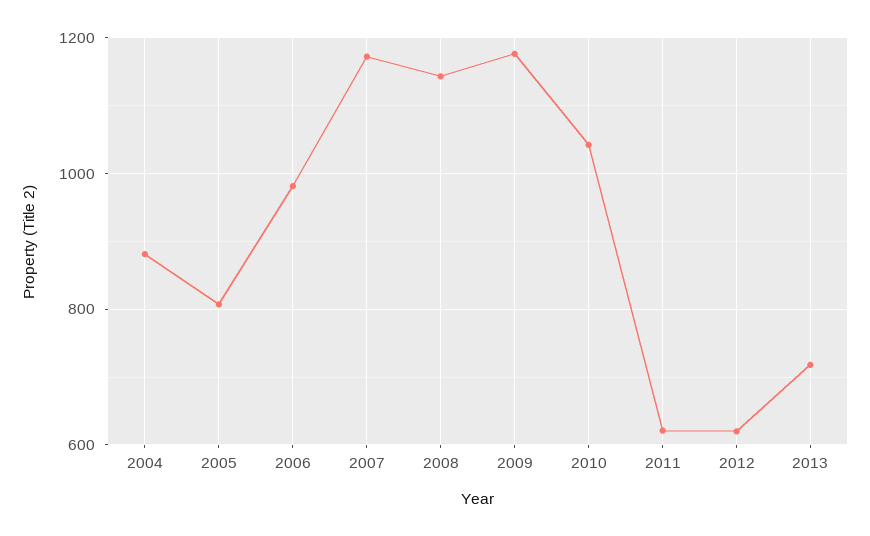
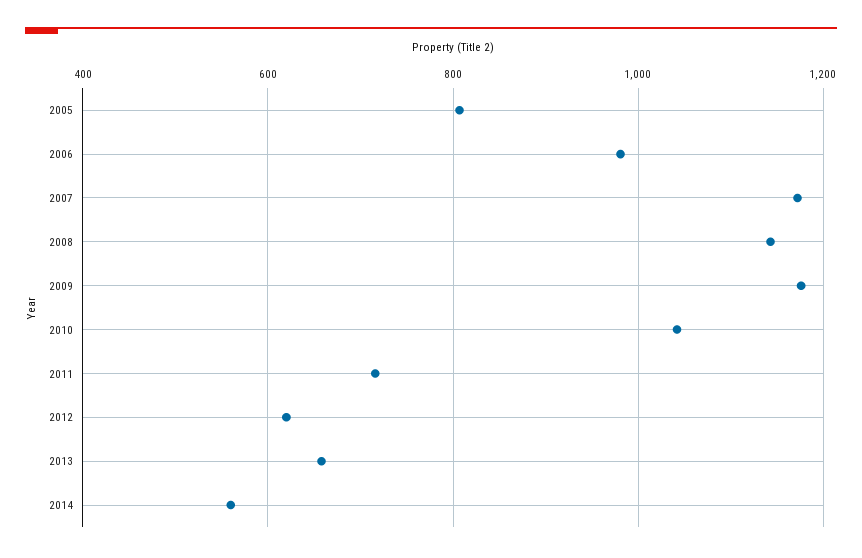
2004: 880 -> none
2011: 620 -> 720
2013: 720 -> 660
2014: none -> 560

